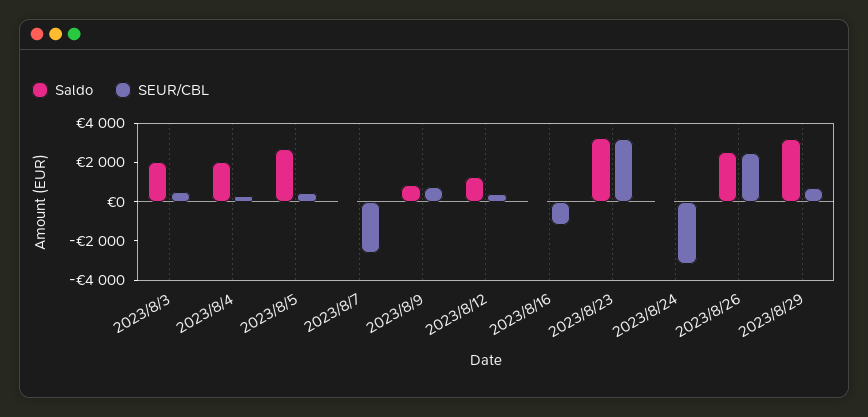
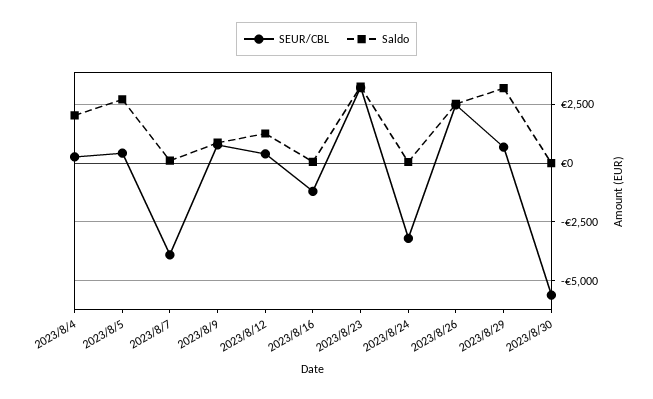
Saldo, 2023/8/3: 2000 -> none
SEUR/CBL, 2023/8/3: 500 -> none
SEUR/CBL, 2023/8/7: -2500 -> -4000
SEUR/CBL, 2023/8/30: none -> -5500
Saldo, 2023/8/30: none -> 0

